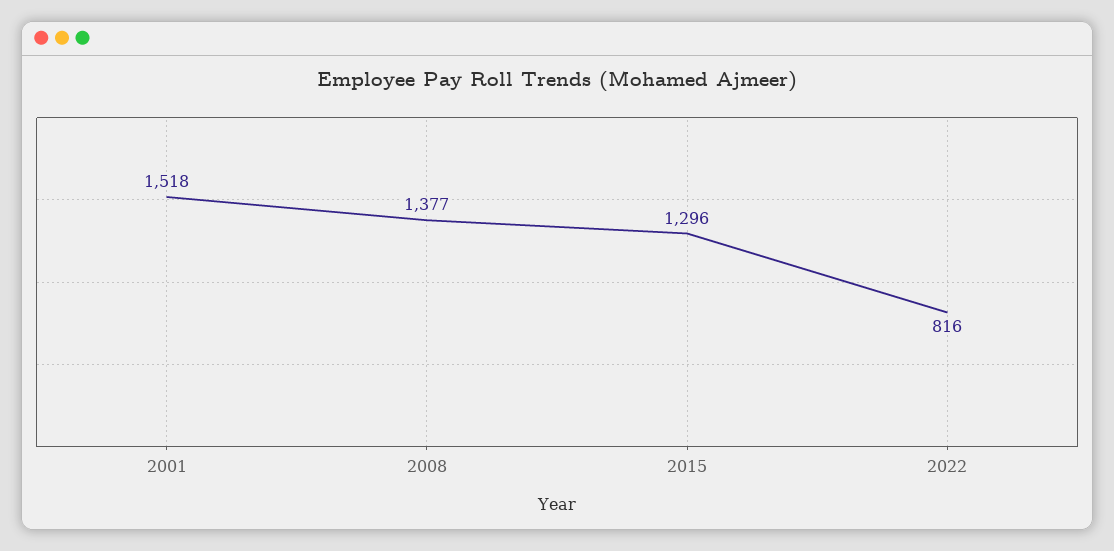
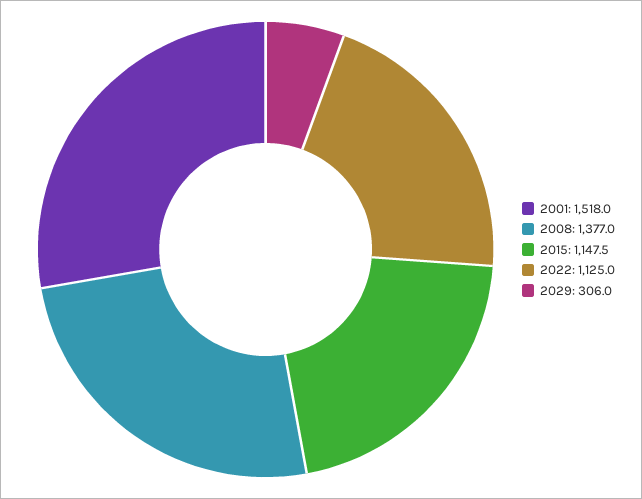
2015: 1296 -> 1147.5
2022: 816 -> 1125
2029: none -> 306

